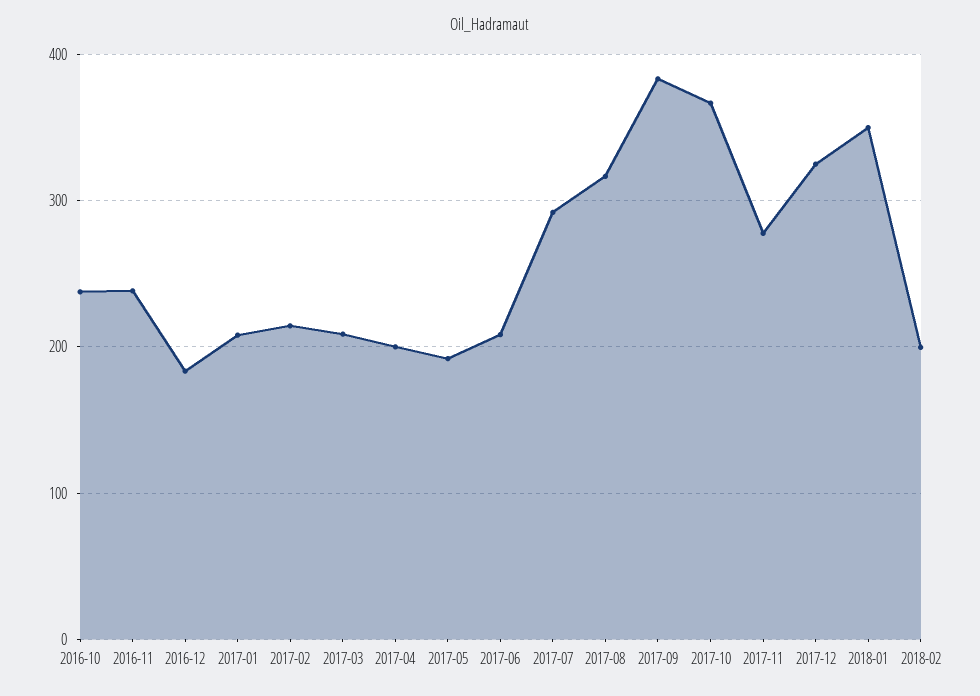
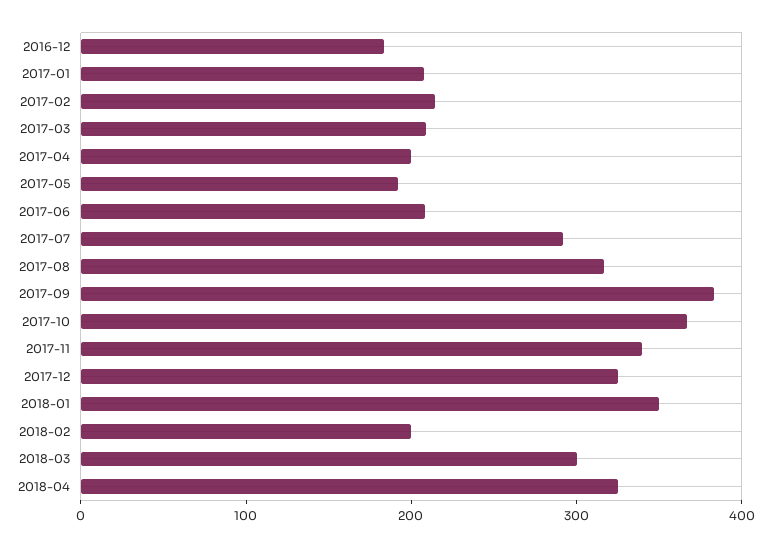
2016-10: 240 -> none
2016-11: 240 -> none
2017-11: 280 -> 340
2018-03: none -> 300
2018-04: none -> 320

